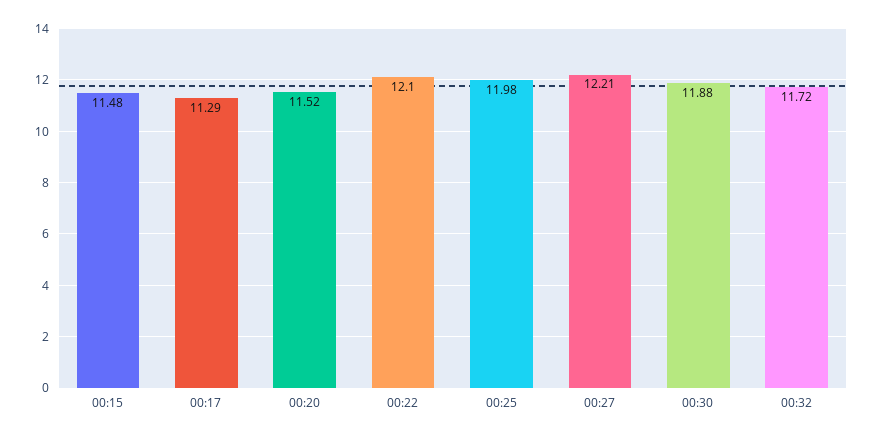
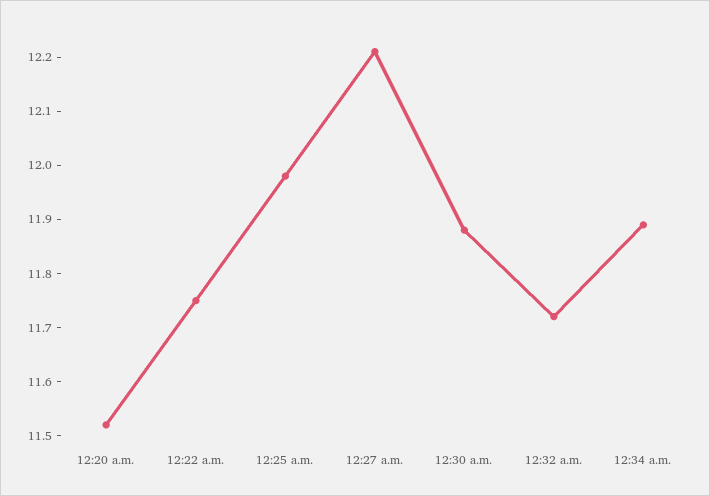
00:15: 11.48 -> none
00:17: 11.29 -> none
00:22: 12.1 -> 11.75
12:34 a.m.: none -> 11.9

